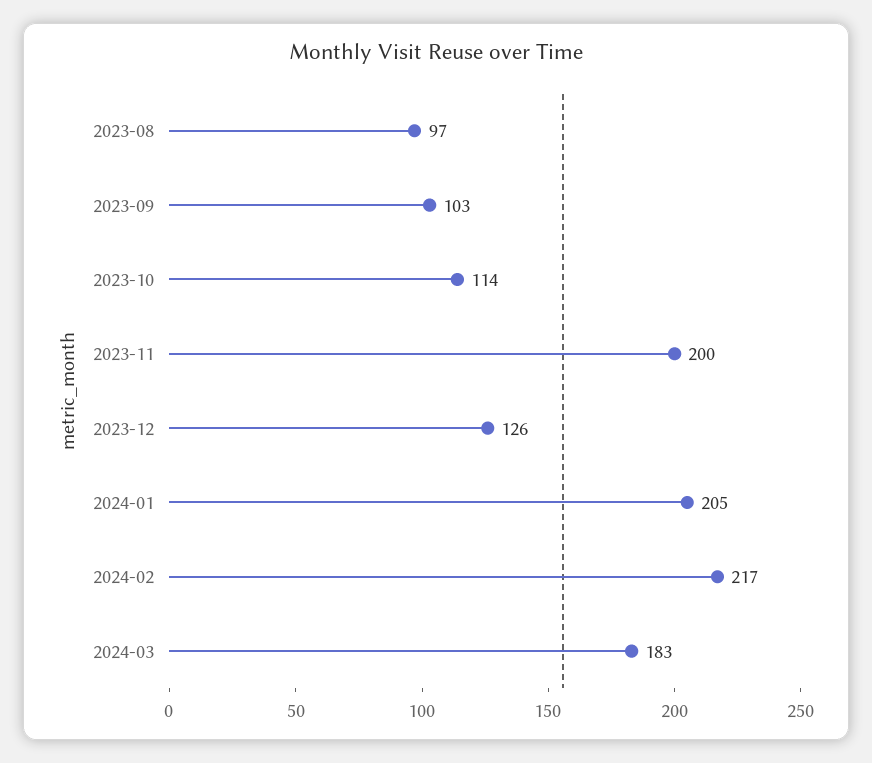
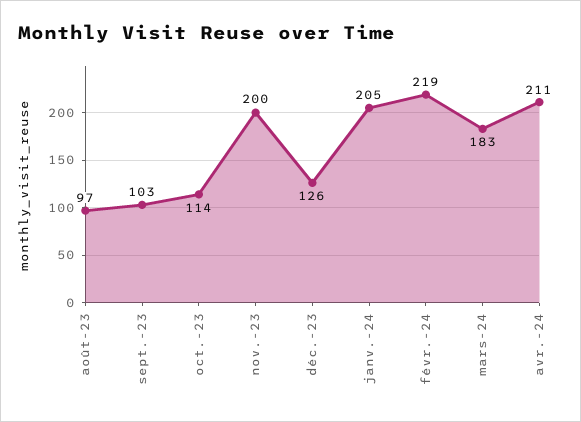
2024-02: 217 -> 219
avr.-24: none -> 211

